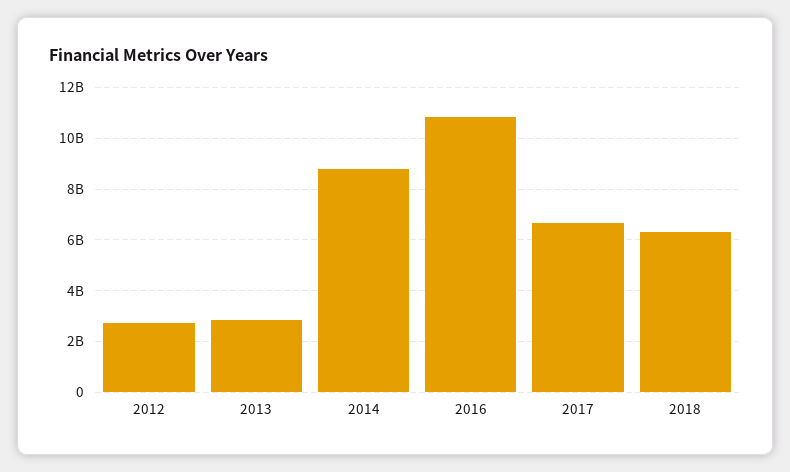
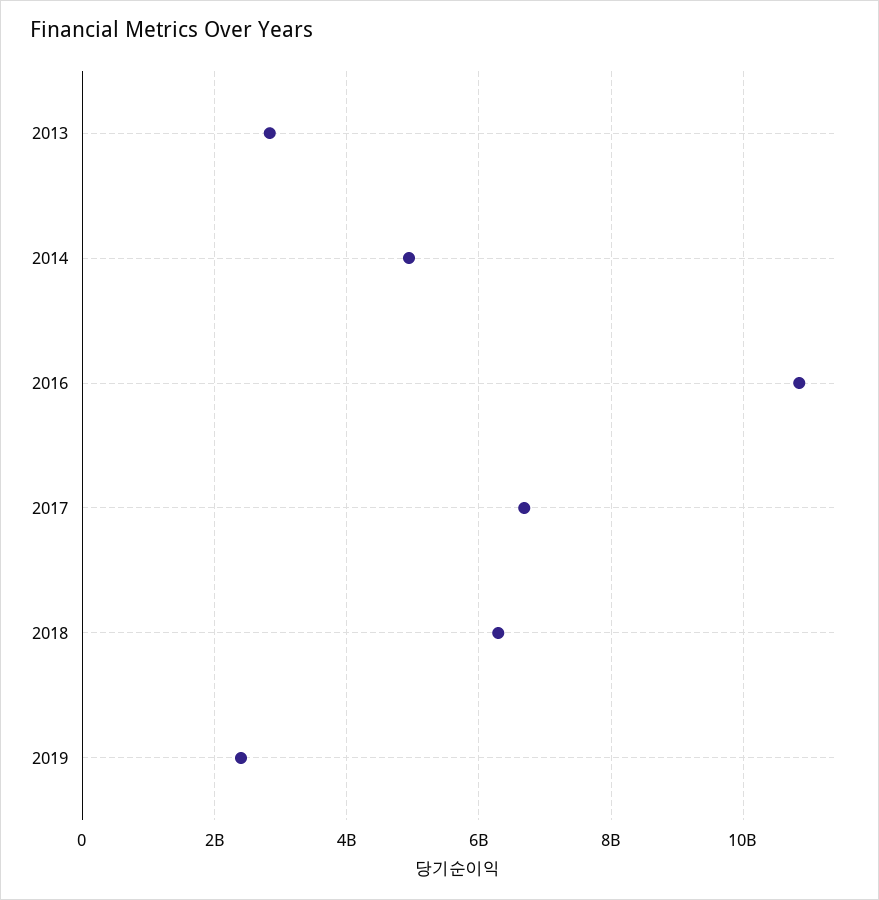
2012: 2750000000 -> none
2014: 8750000000 -> 5000000000
2019: none -> 2400000000

